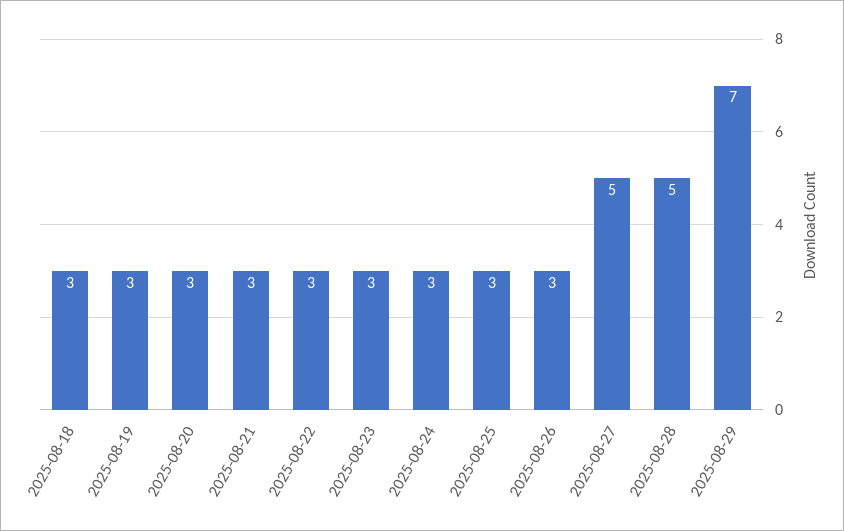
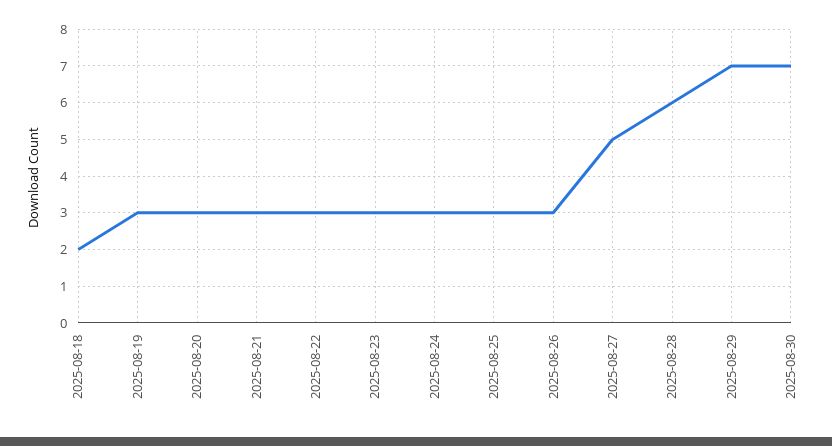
2025-08-18: 3 -> 2
2025-08-28: 5 -> 6
2025-08-30: none -> 7

